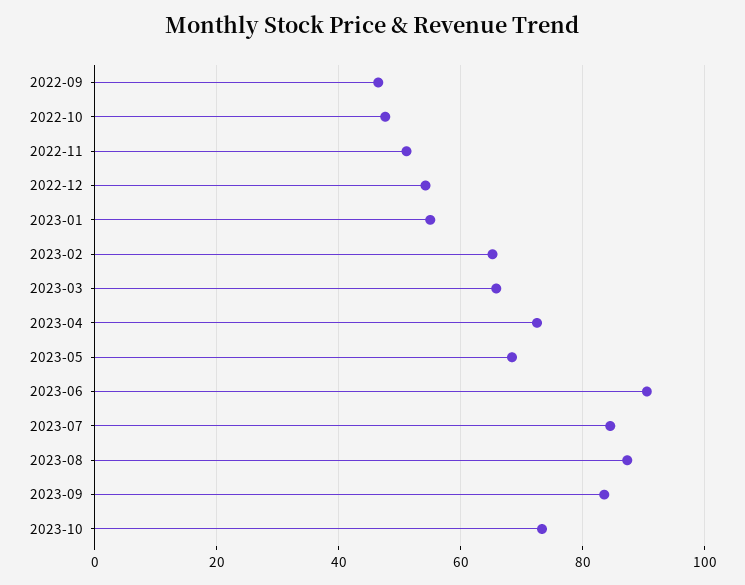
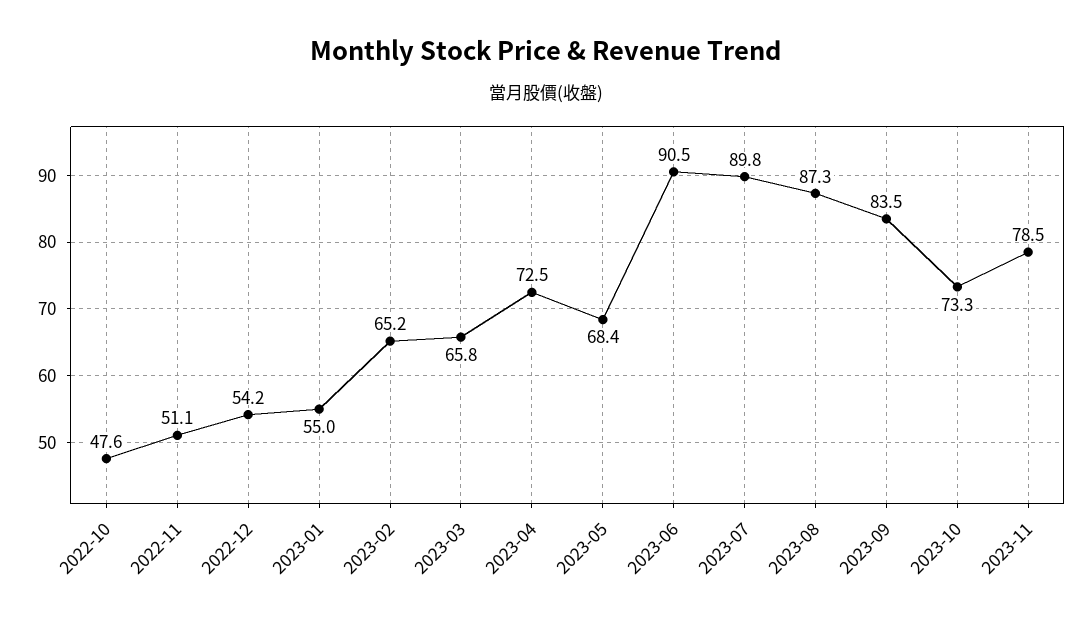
2022-09: 46 -> none
2023-07: 84 -> 89.8
2023-11: none -> 78.5

